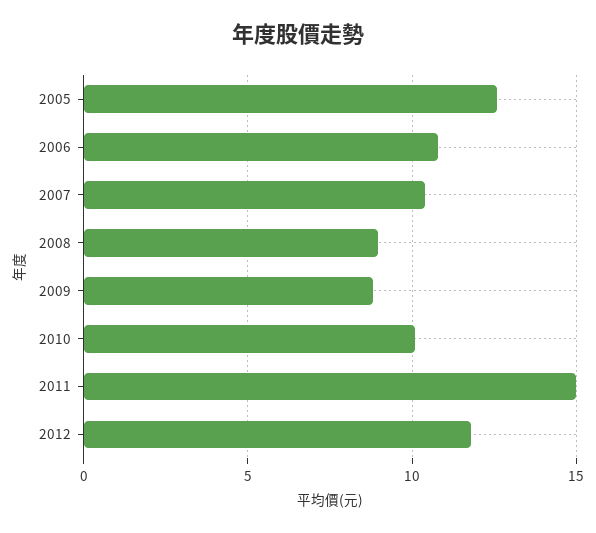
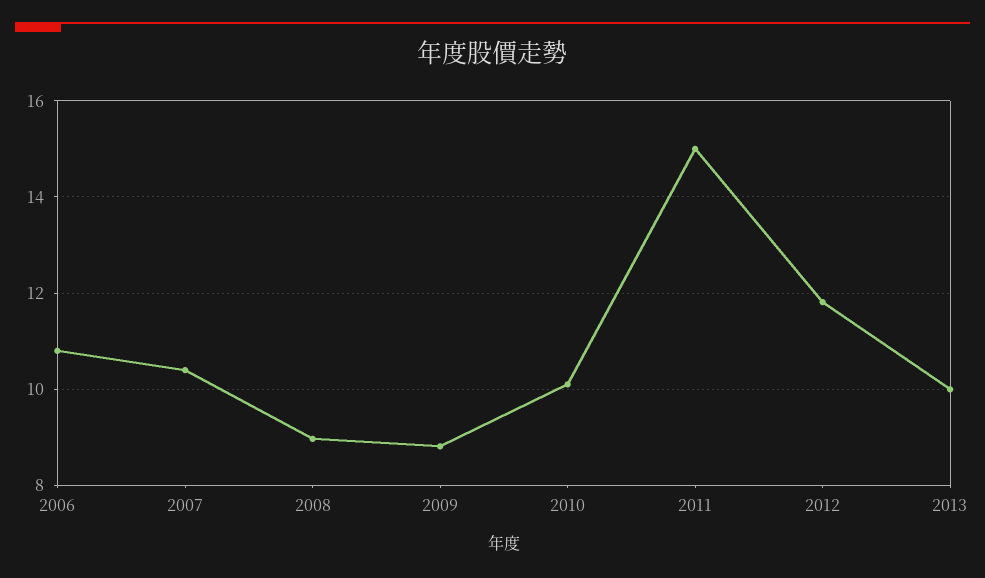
2005: 12.5 -> none
2013: none -> 10

